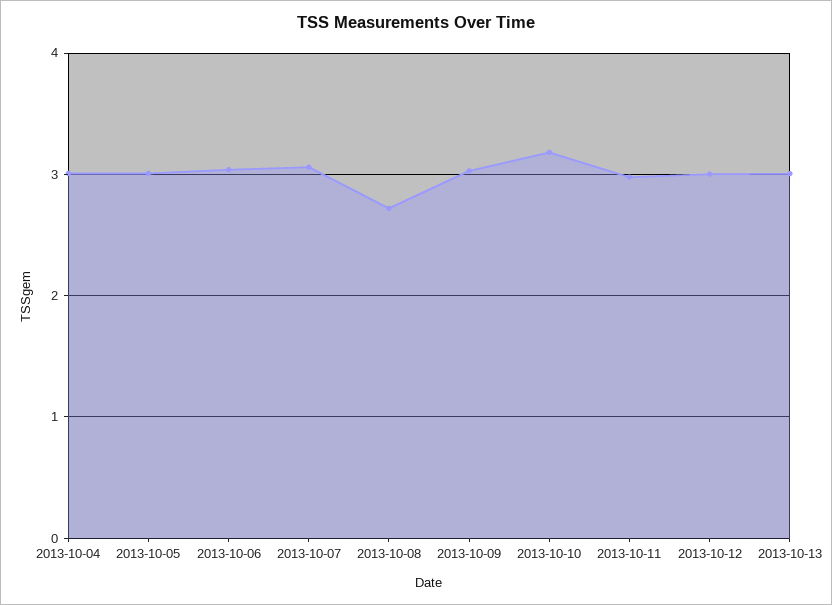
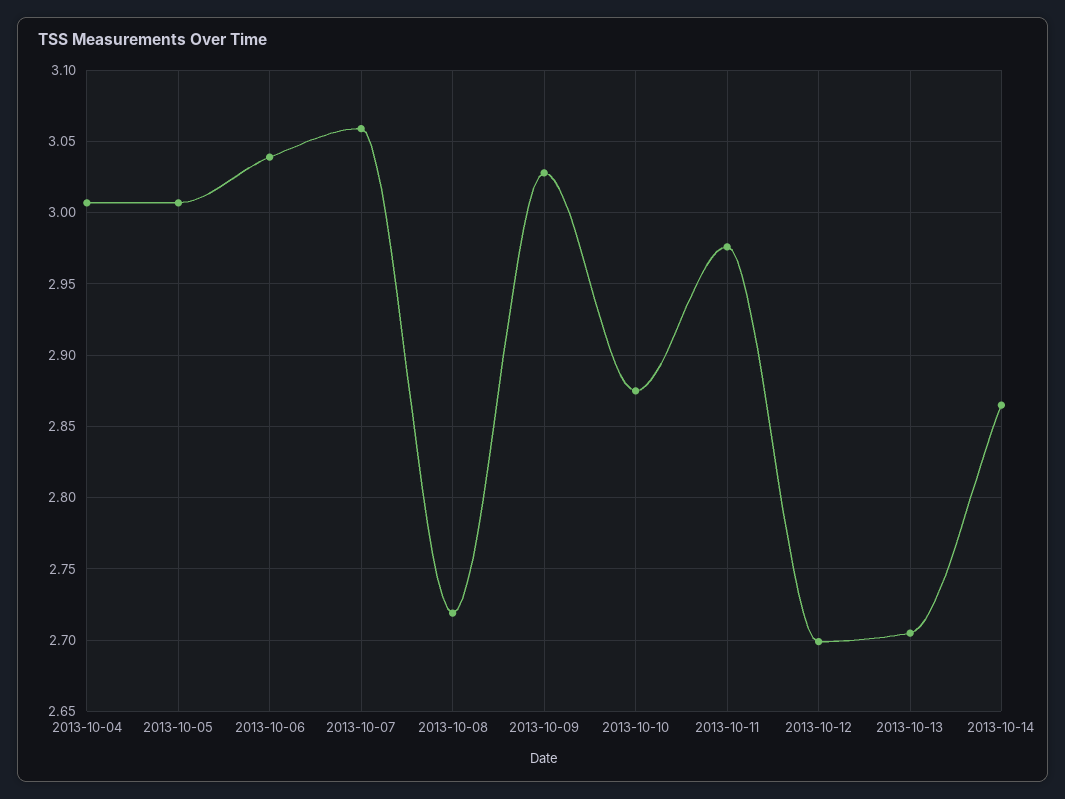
2013-10-10: 3.2 -> 2.875
2013-10-12: 3 -> 2.7
2013-10-13: 3 -> 2.705
2013-10-14: none -> 2.865

